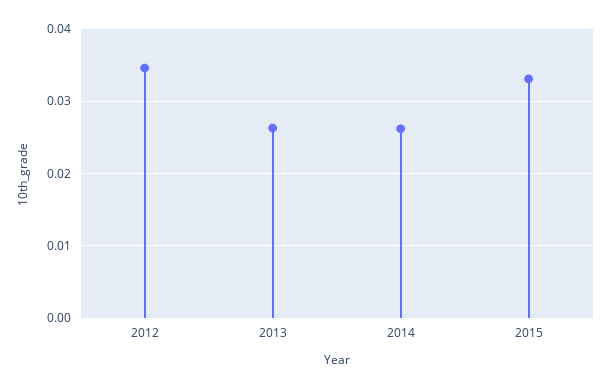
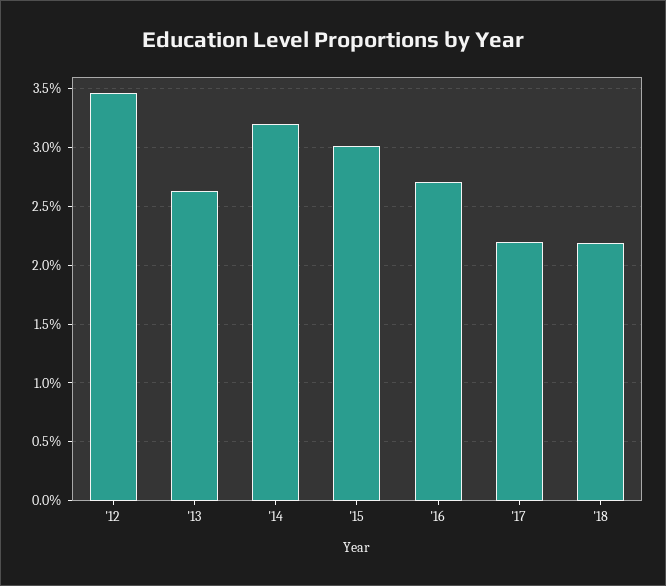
2014: 0.026 -> 0.032
2015: 0.033 -> 0.03
'16: none -> 0.027
'17: none -> 0.022
'18: none -> 0.022

